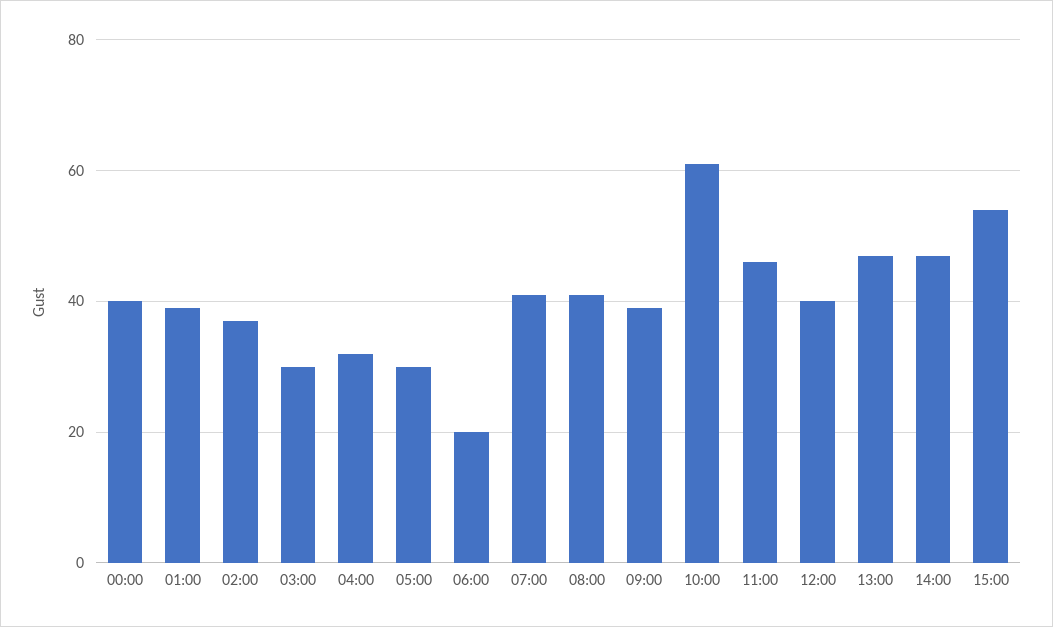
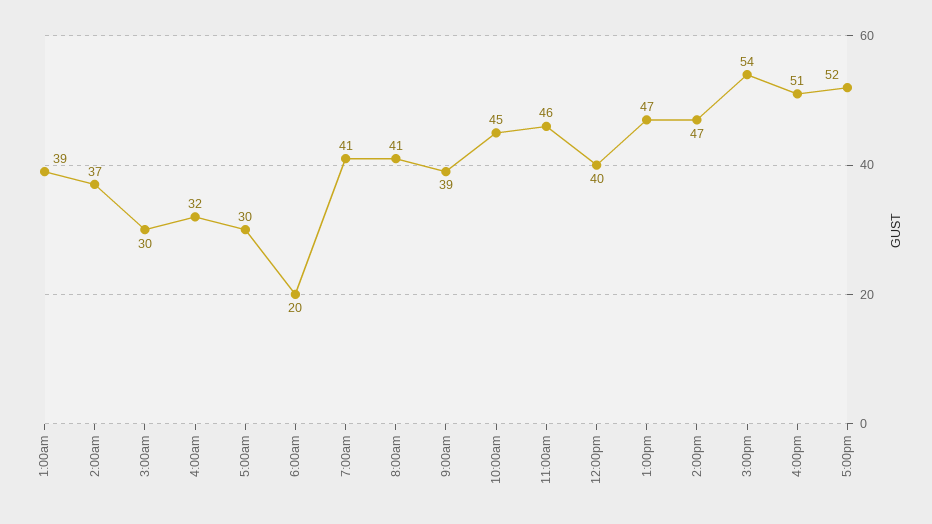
00:00: 40 -> none
10:00: 60 -> 45
4:00pm: none -> 51
5:00pm: none -> 52

